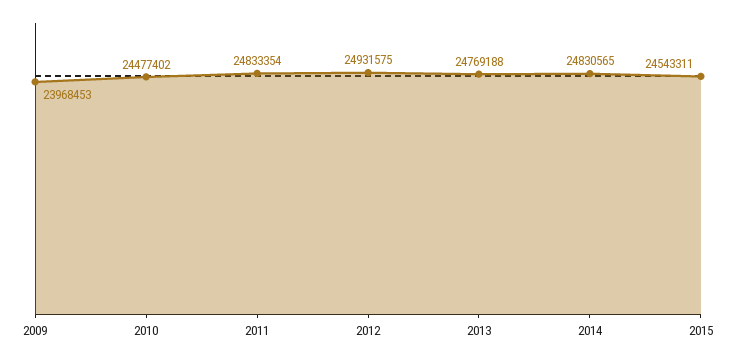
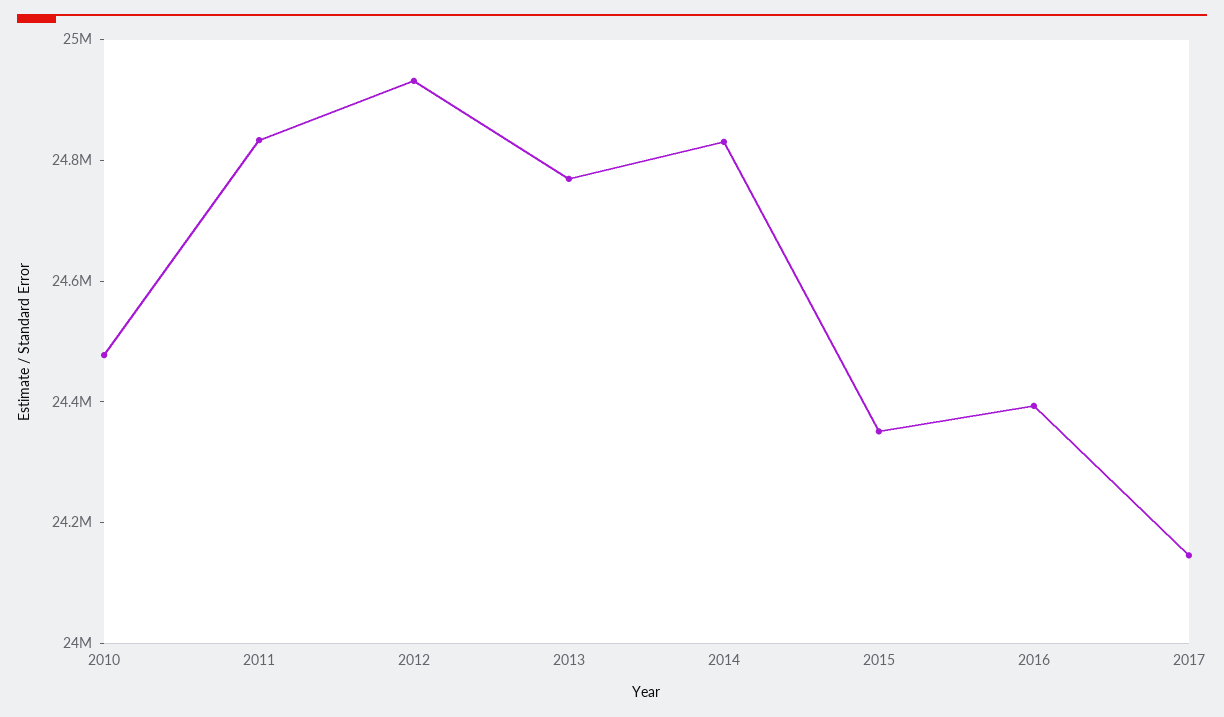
2009: 23968453 -> none
2015: 24543311 -> 24350000
2016: none -> 24400000
2017: none -> 24150000

